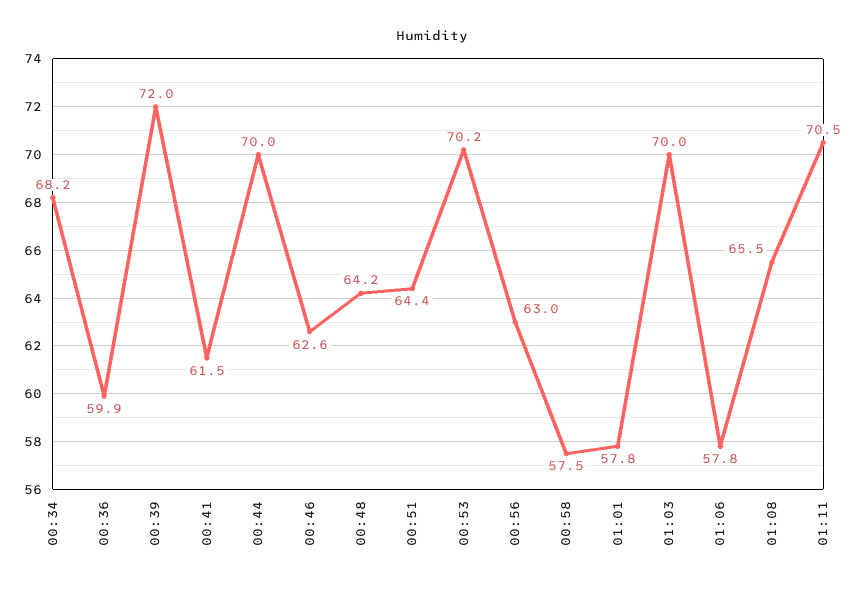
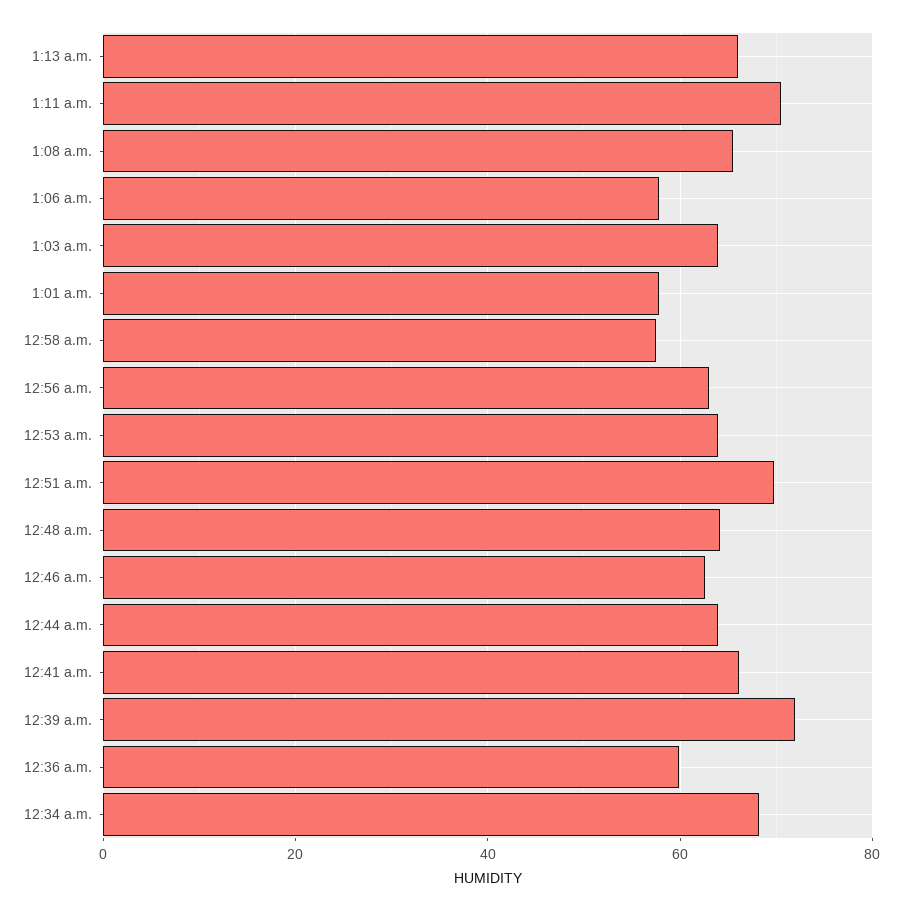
00:41: 61.5 -> 66
00:44: 70 -> 64
00:51: 64.4 -> 70
00:53: 70.2 -> 64
01:03: 70 -> 64
1:13 a.m.: none -> 66

